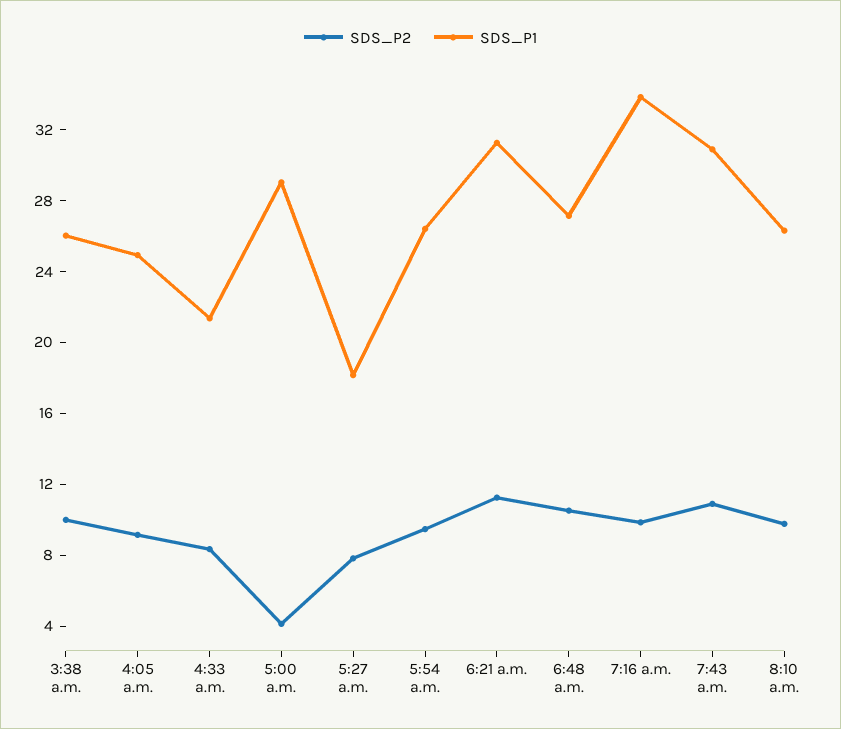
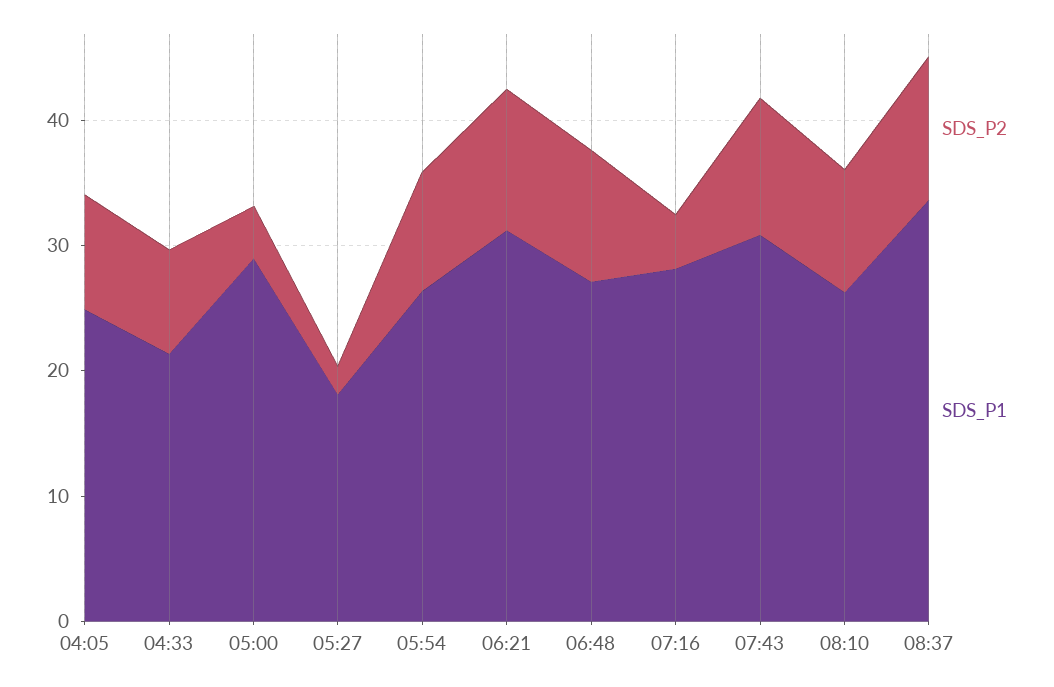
SDS_P2, 3:38 a.m.: 10 -> none
SDS_P1, 3:38 a.m.: 26 -> none
SDS_P2, 5:27 a.m.: 8 -> 2
SDS_P2, 7:16 a.m.: 10 -> 4
SDS_P1, 7:16 a.m.: 34 -> 28
SDS_P2, 08:37: none -> 12
SDS_P1, 08:37: none -> 34

